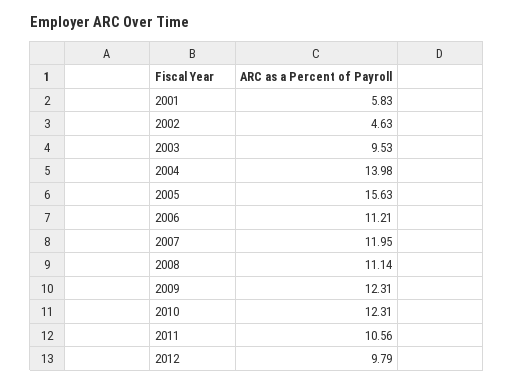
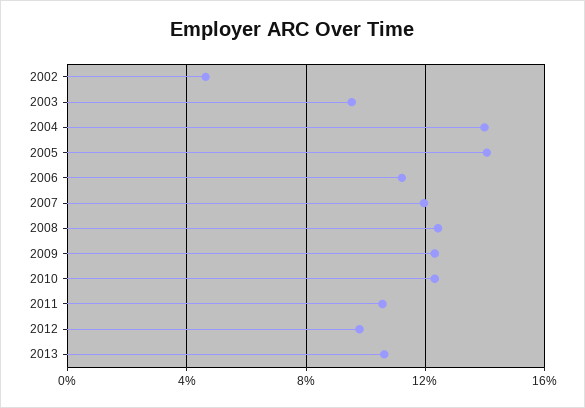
2001: 5.83 -> none
2005: 15.63 -> 14
2008: 11.14 -> 12.5
2013: none -> 10.5

